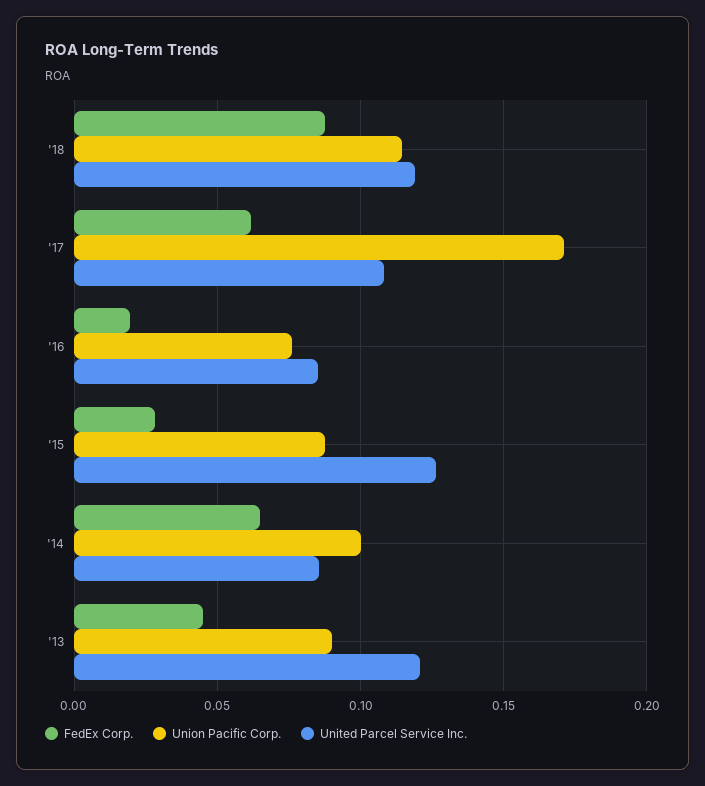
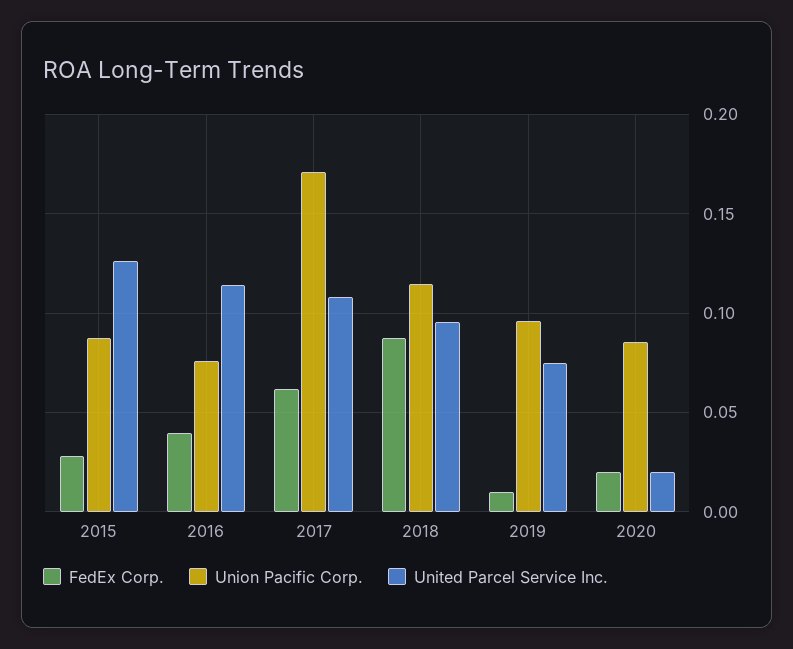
United Parcel Service Inc., '18: 0.12 -> 0.095
FedEx Corp., '16: 0.02 -> 0.04
United Parcel Service Inc., '16: 0.085 -> 0.115
FedEx Corp., '14: 0.065 -> none
Union Pacific Corp., '14: 0.1 -> none
United Parcel Service Inc., '14: 0.085 -> none
FedEx Corp., '13: 0.045 -> none
Union Pacific Corp., '13: 0.09 -> none
United Parcel Service Inc., '13: 0.12 -> none
FedEx Corp., 2019: none -> 0.01
Union Pacific Corp., 2019: none -> 0.095
United Parcel Service Inc., 2019: none -> 0.075
FedEx Corp., 2020: none -> 0.02
Union Pacific Corp., 2020: none -> 0.085
United Parcel Service Inc., 2020: none -> 0.02

